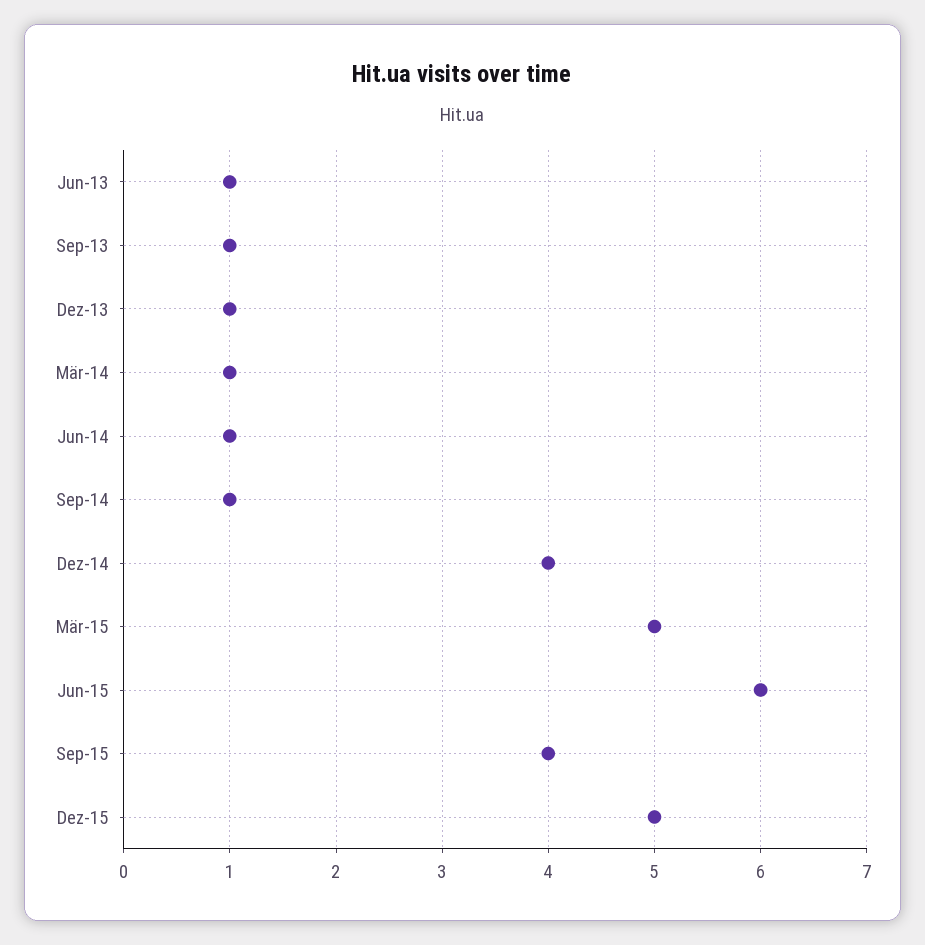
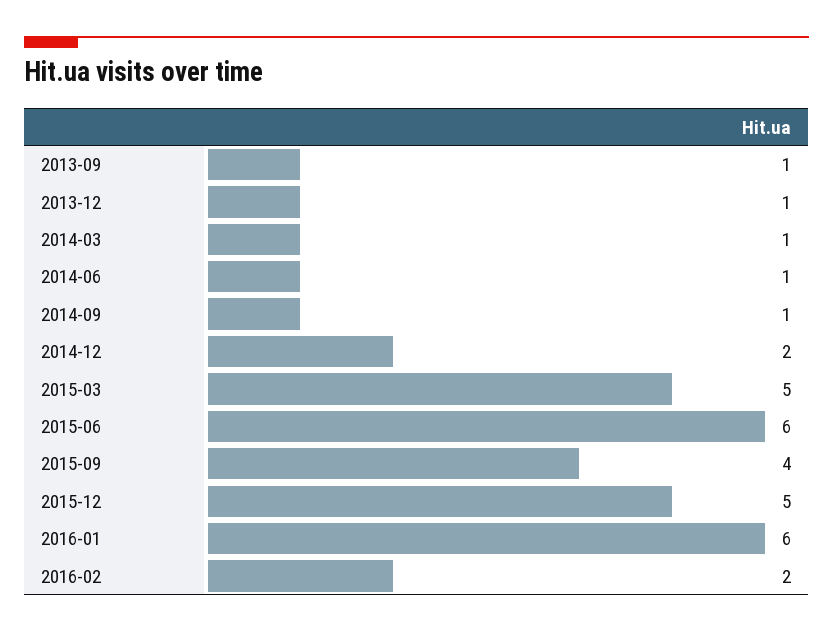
Jun-13: 1 -> none
Dez-14: 4 -> 2
2016-01: none -> 6
2016-02: none -> 2

